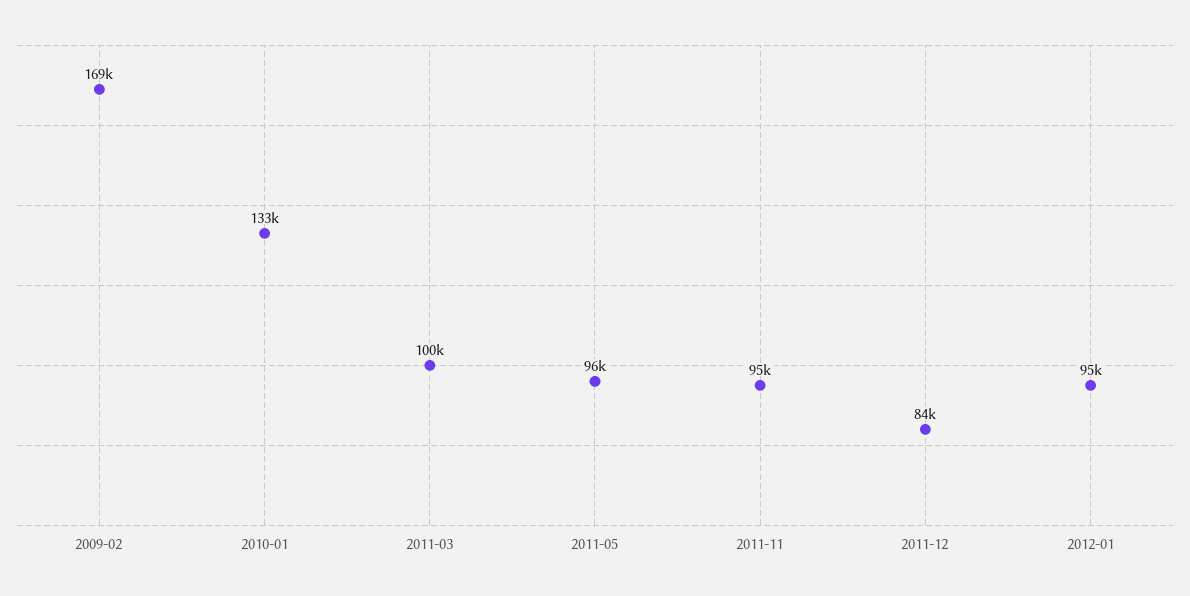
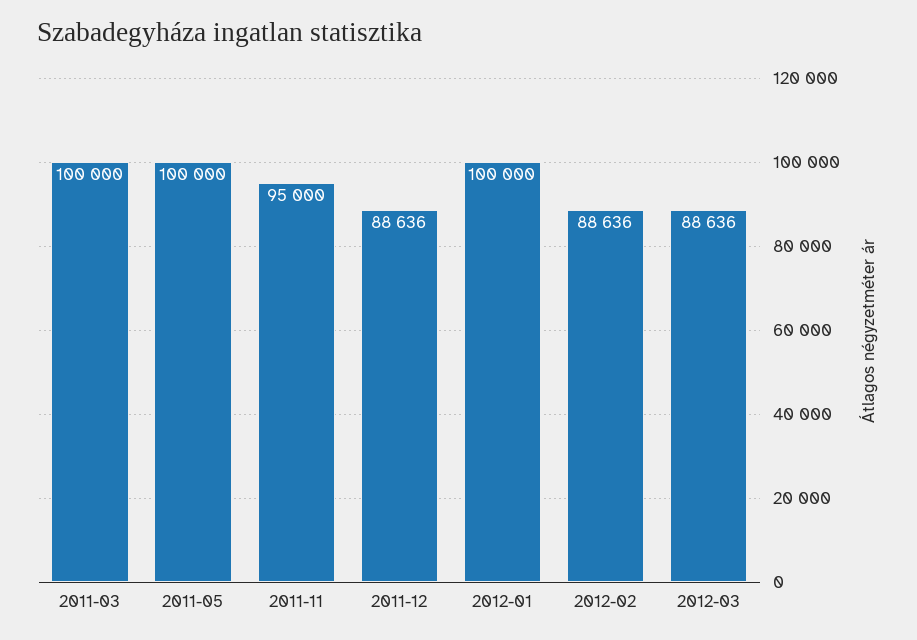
2009-02: 169000 -> none
2010-01: 133000 -> none
2011-05: 96000 -> 100000
2011-12: 84000 -> 88636
2012-01: 95000 -> 100000
2012-02: none -> 88636
2012-03: none -> 88636

